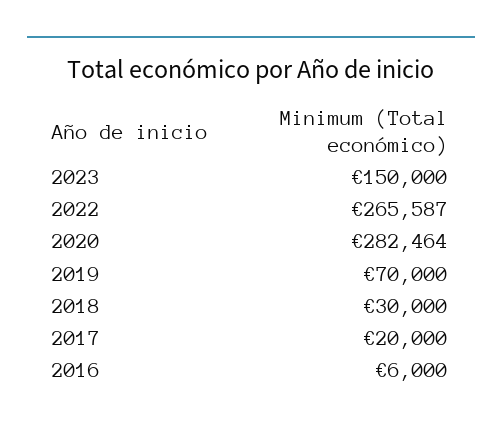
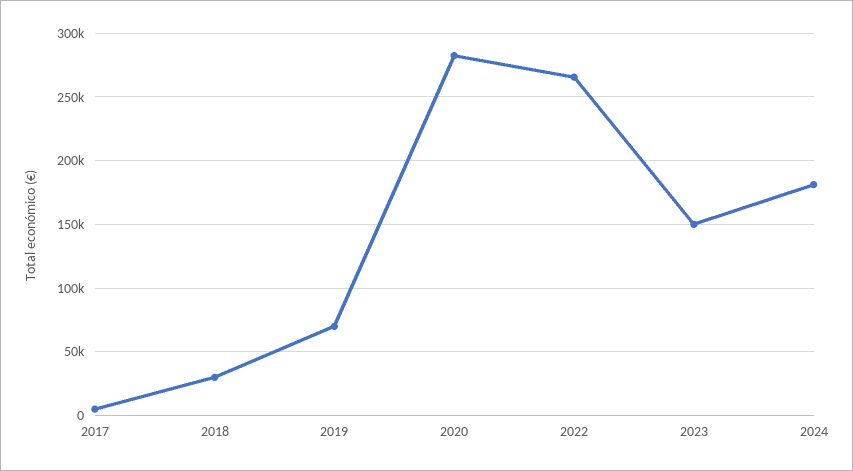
2017: 20000 -> 5000
2016: 6000 -> none
2024: none -> 180000

